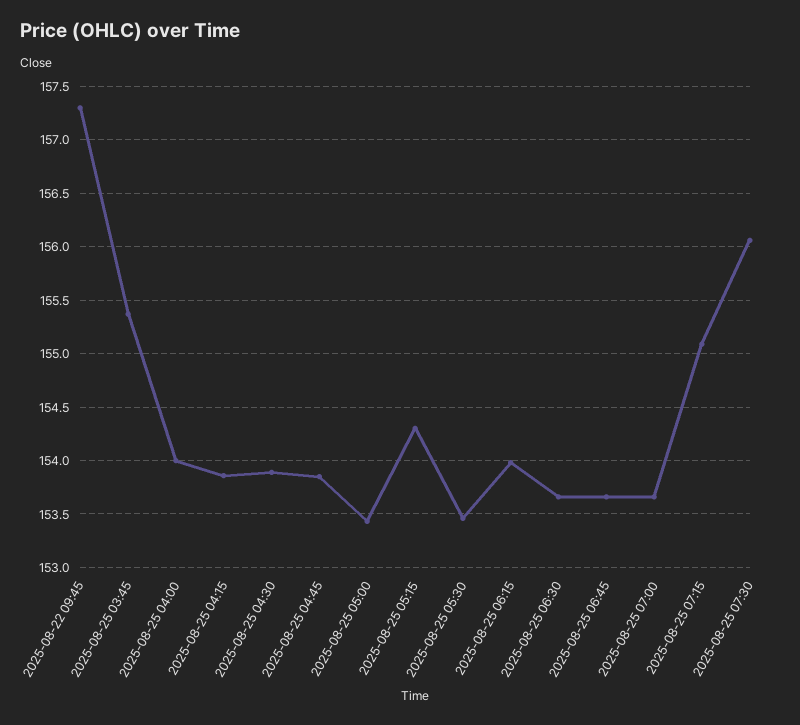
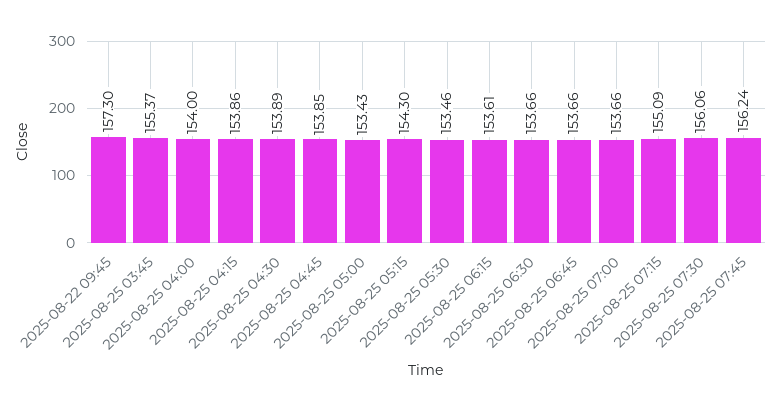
2025-08-25 06:15: 154 -> 153.61
2025-08-25 07:45: none -> 156.24

